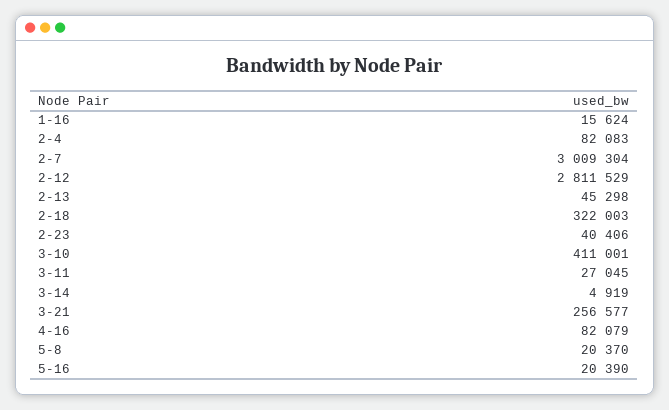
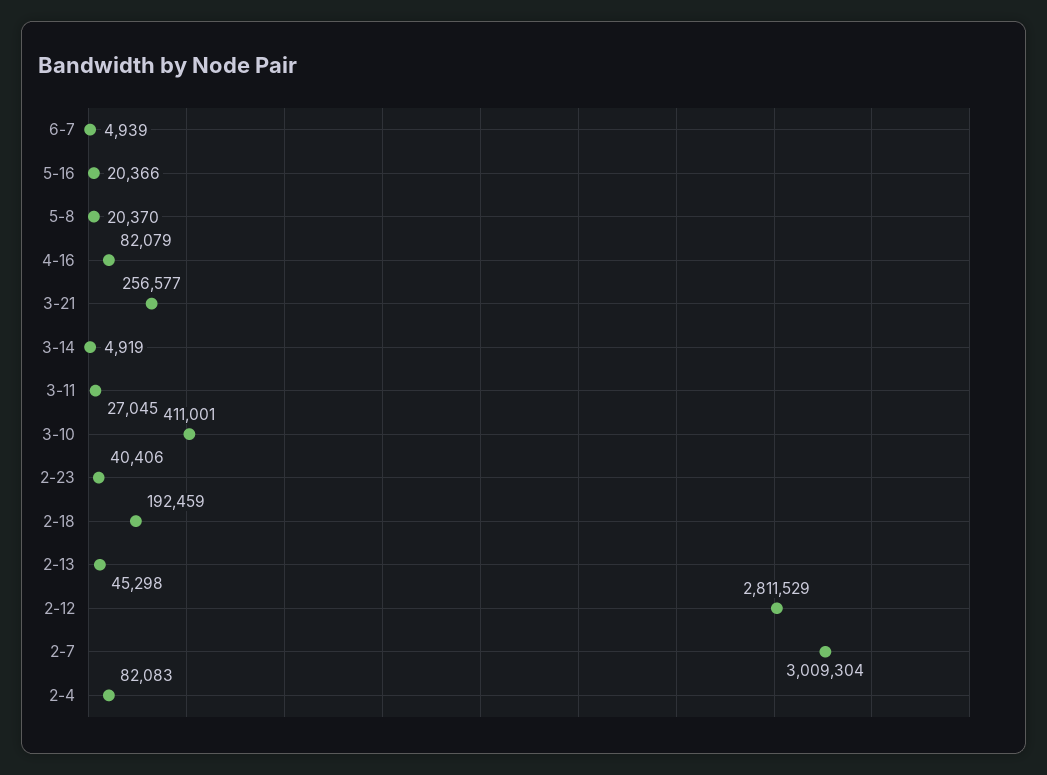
1-16: 15624 -> none
2-18: 322003 -> 192459
5-16: 20390 -> 20366
6-7: none -> 4939

